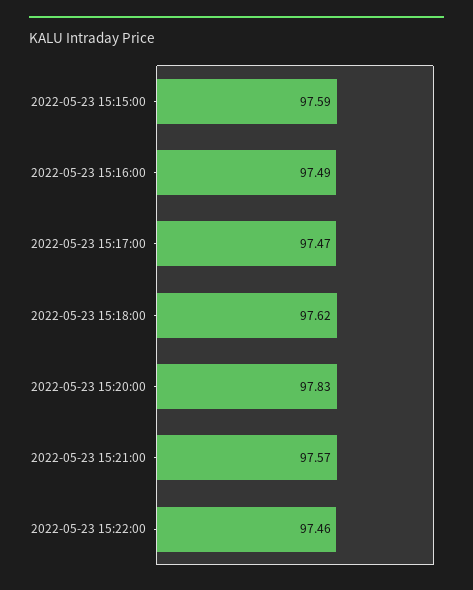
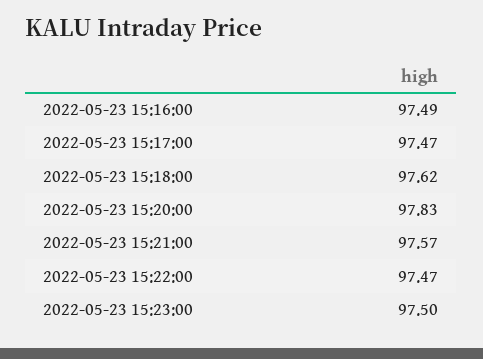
2022-05-23 15:15:00: 97.59 -> none
2022-05-23 15:22:00: 97.46 -> 97.47
2022-05-23 15:23:00: none -> 97.5

